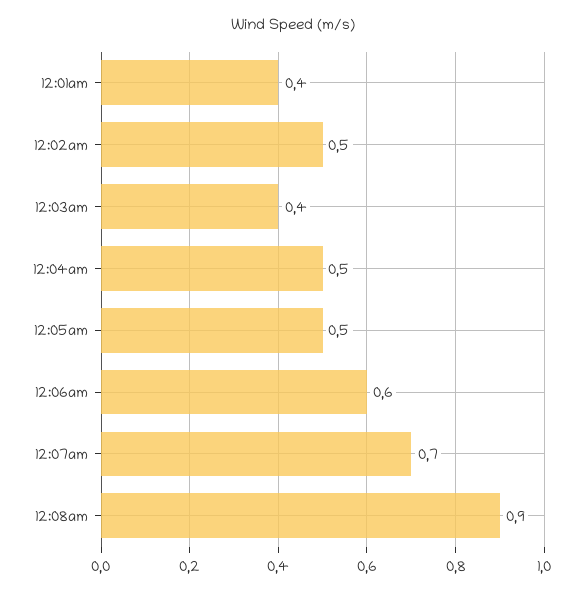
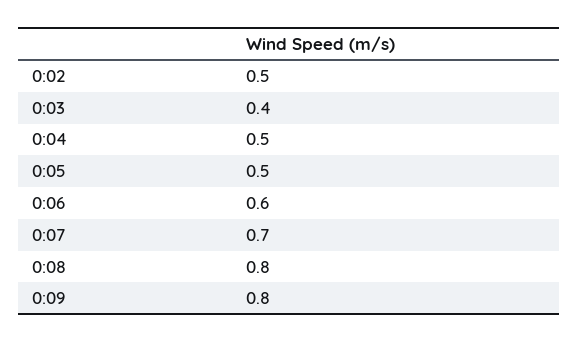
12:01am: 0.4 -> none
12:08am: 0.9 -> 0.8
0:09: none -> 0.8

